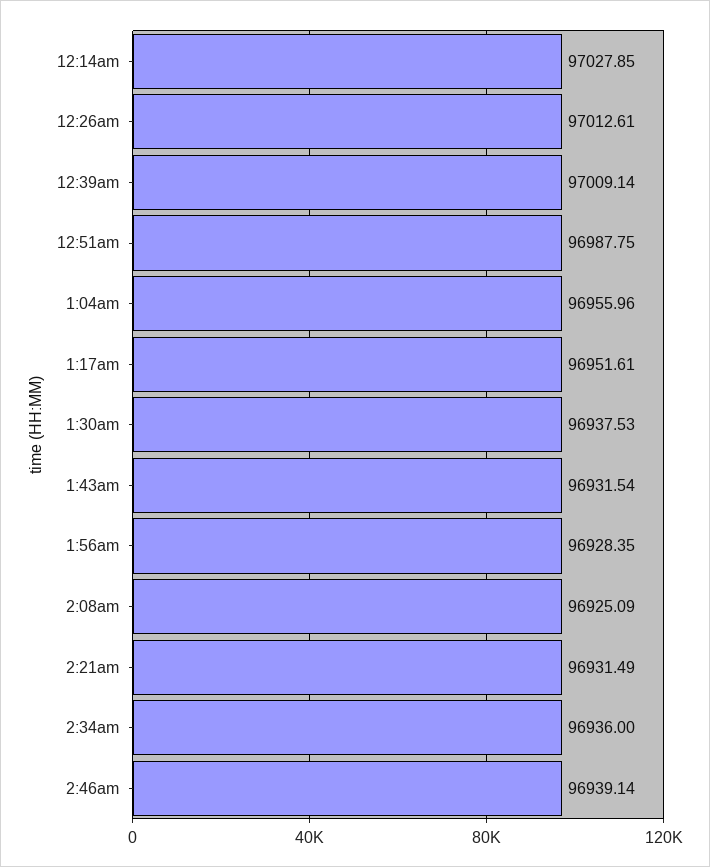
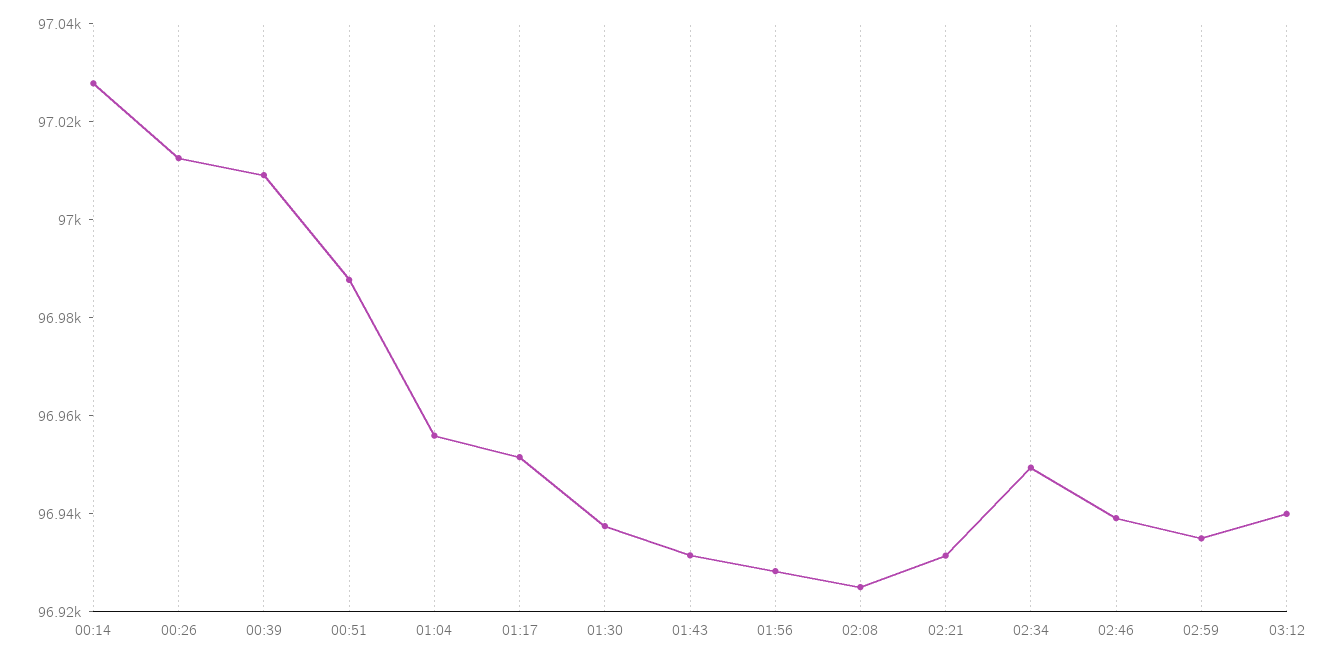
2:34am: 96936 -> 96950
02:59: none -> 96935
03:12: none -> 96940

